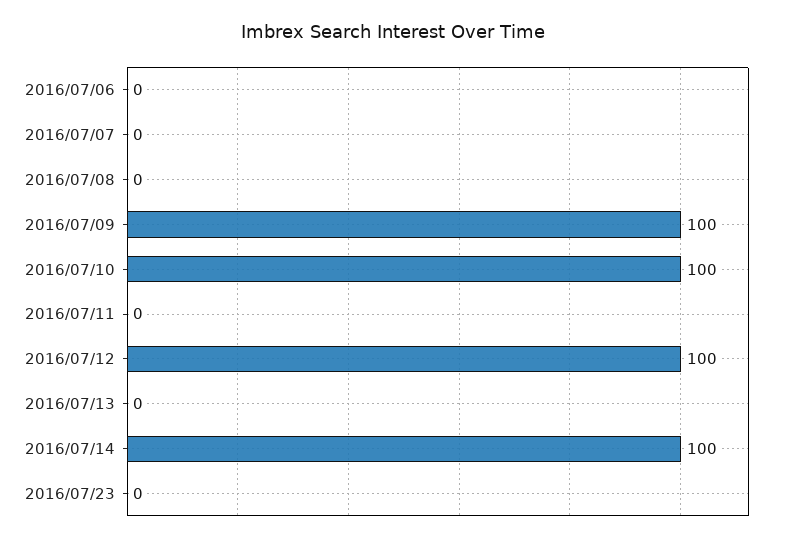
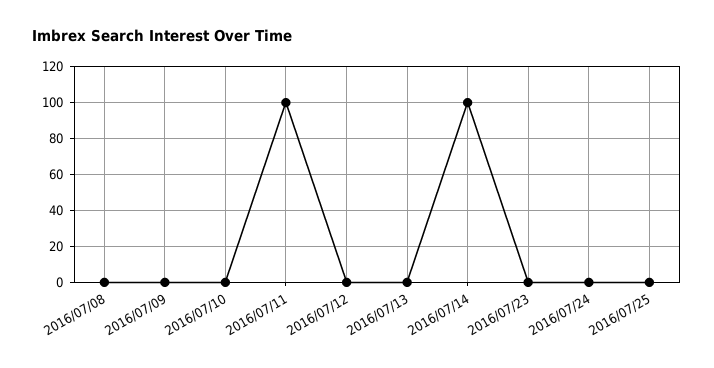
2016/07/06: 0 -> none
2016/07/07: 0 -> none
2016/07/09: 100 -> 0
2016/07/10: 100 -> 0
2016/07/11: 0 -> 100
2016/07/12: 100 -> 0
2016/07/24: none -> 0
2016/07/25: none -> 0

